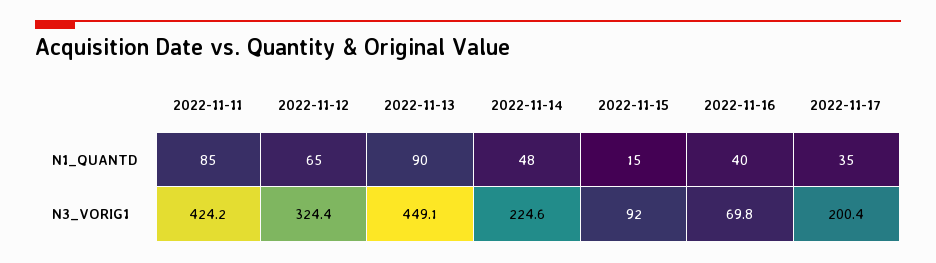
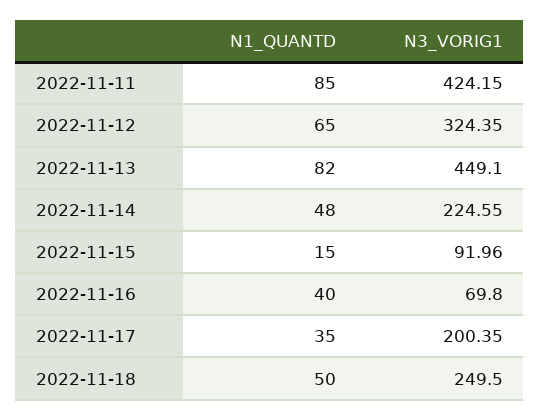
2022-11-13, N1_QUANTD: 90 -> 82
2022-11-18, N1_QUANTD: none -> 50
2022-11-18, N3_VORIG1: none -> 249.5

